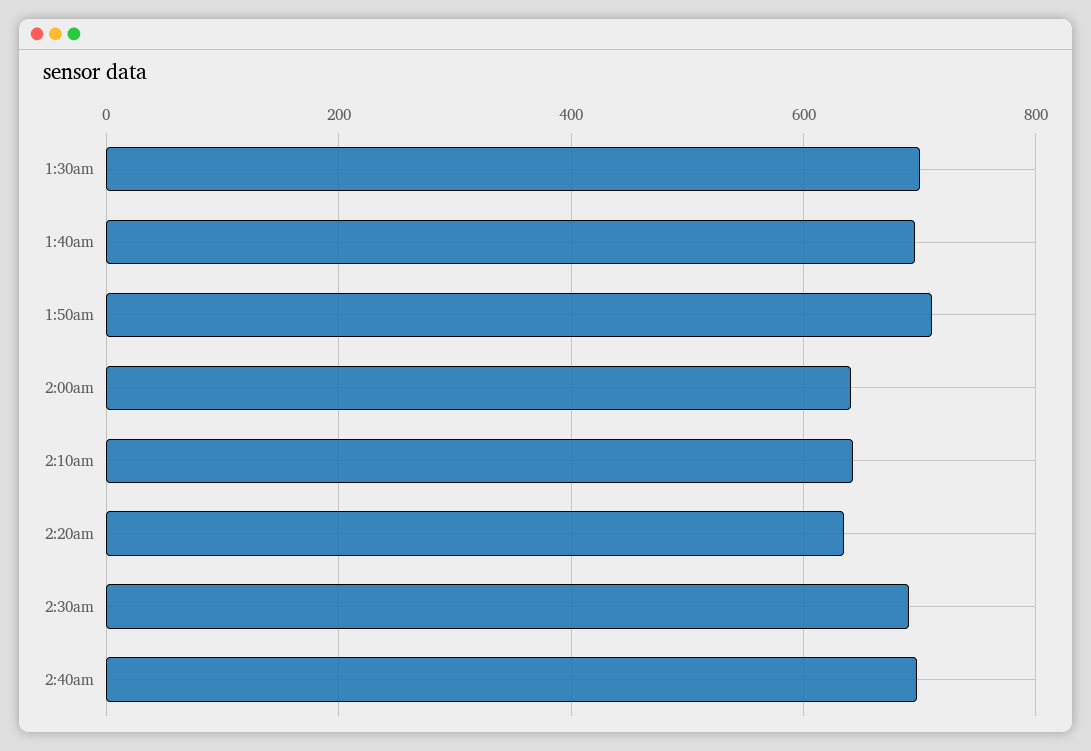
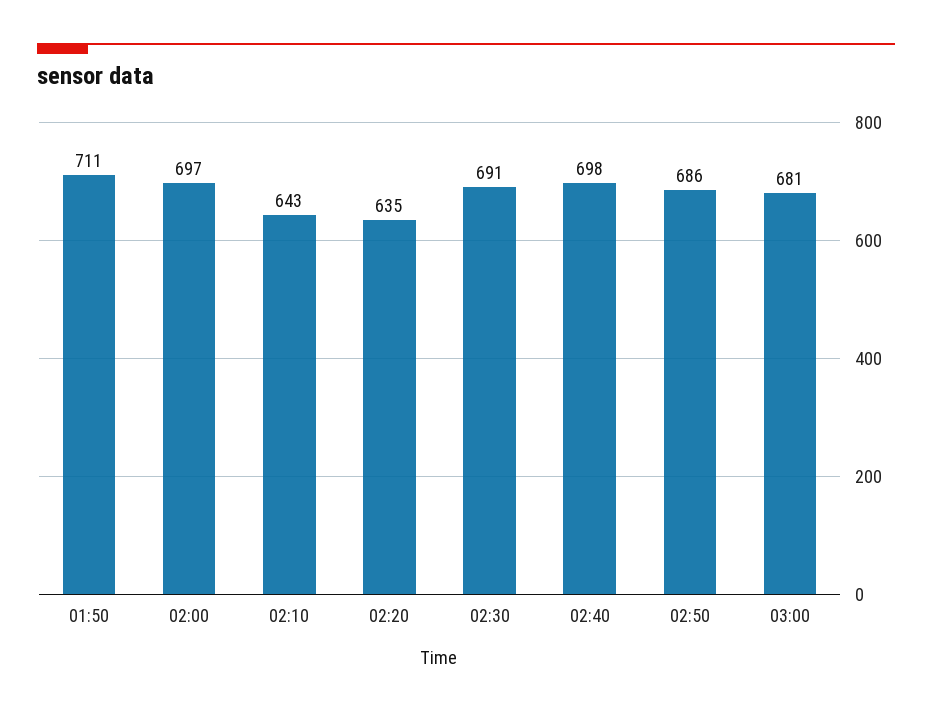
1:30am: 700 -> none
1:40am: 700 -> none
2:00am: 640 -> 697
02:50: none -> 686
03:00: none -> 681

